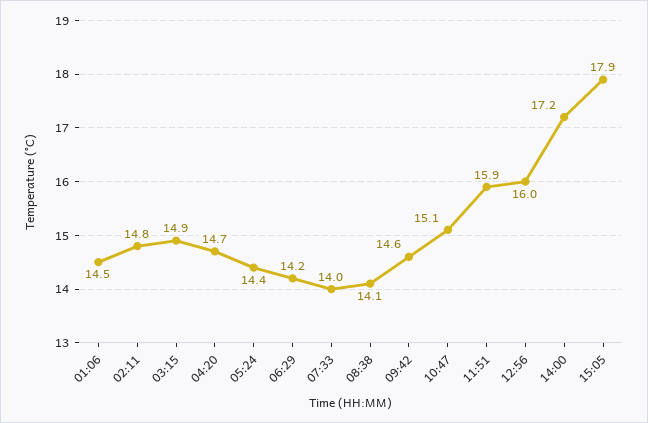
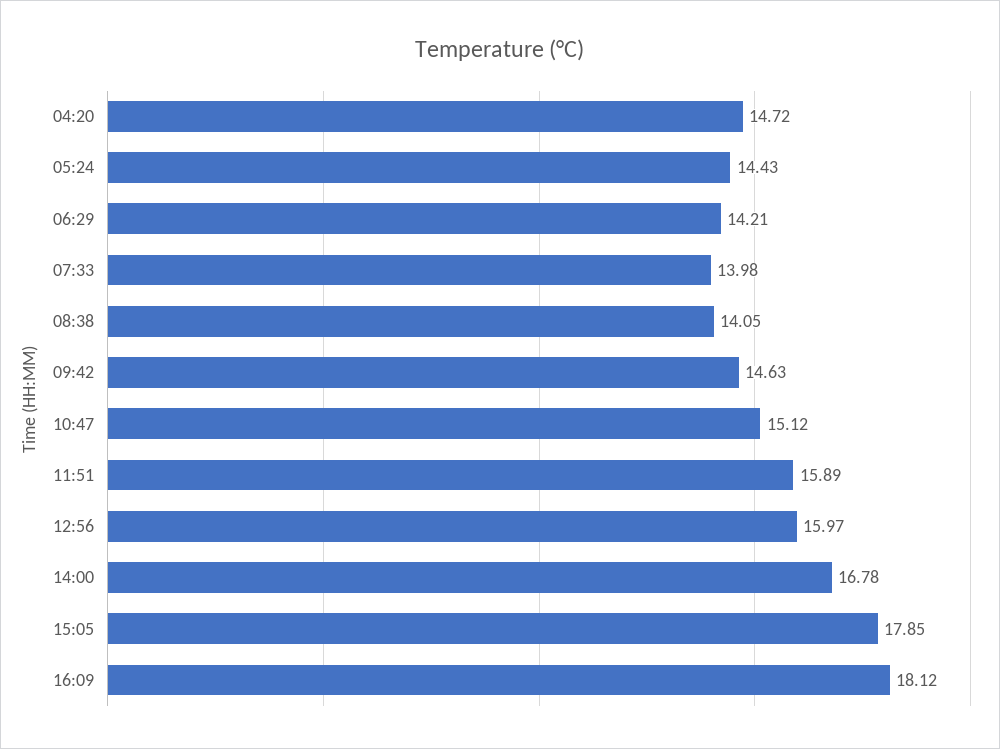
01:06: 14.5 -> none
02:11: 14.8 -> none
03:15: 14.9 -> none
14:00: 17.2 -> 16.78
16:09: none -> 18.12

